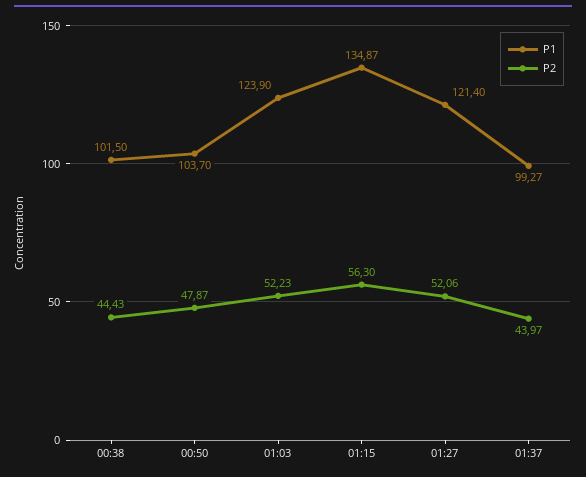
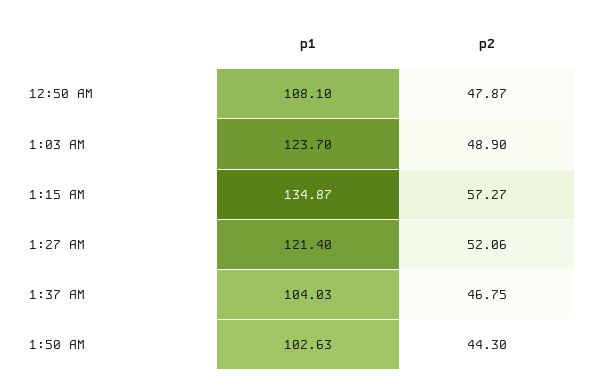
P1, 00:38: 101.5 -> none
P2, 00:38: 44.43 -> none
P1, 00:50: 103.7 -> 108.1
P1, 01:03: 123.9 -> 123.7
P2, 01:03: 52.23 -> 48.9
P2, 01:15: 56.3 -> 57.27
P1, 01:37: 99.27 -> 104.03
P2, 01:37: 43.97 -> 46.75
P1, 1:50 AM: none -> 102.63
P2, 1:50 AM: none -> 44.3

